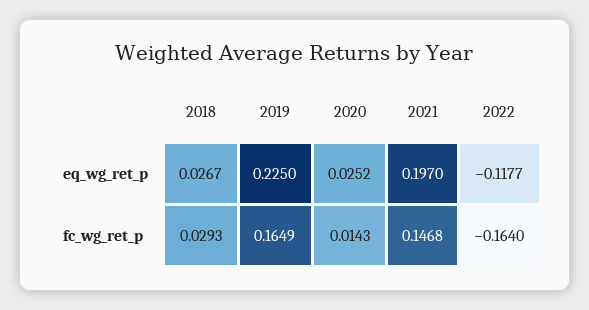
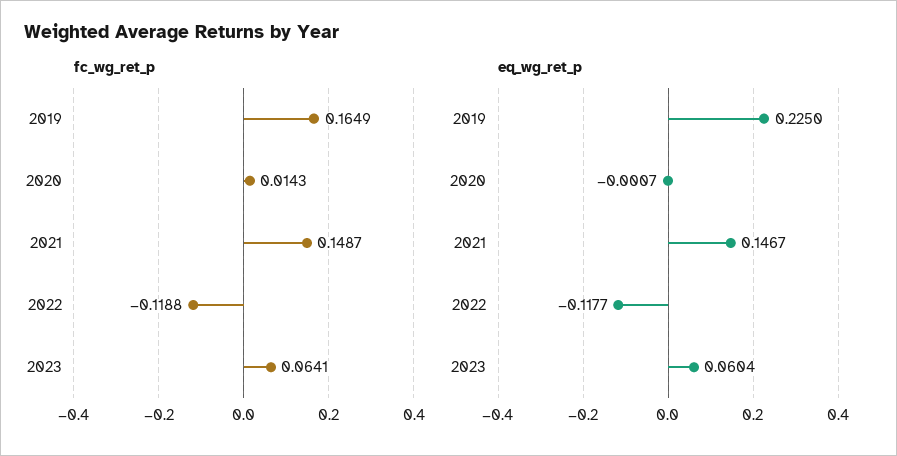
eq_wg_ret_p, 2018: 0.0267 -> none
eq_wg_ret_p, 2020: 0.0252 -> -0.0007
eq_wg_ret_p, 2021: 0.197 -> 0.1467
fc_wg_ret_p, 2018: 0.0293 -> none
fc_wg_ret_p, 2021: 0.1468 -> 0.1487
fc_wg_ret_p, 2022: -0.164 -> -0.1188
fc_wg_ret_p, 2023: none -> 0.0641
eq_wg_ret_p, 2023: none -> 0.0604

